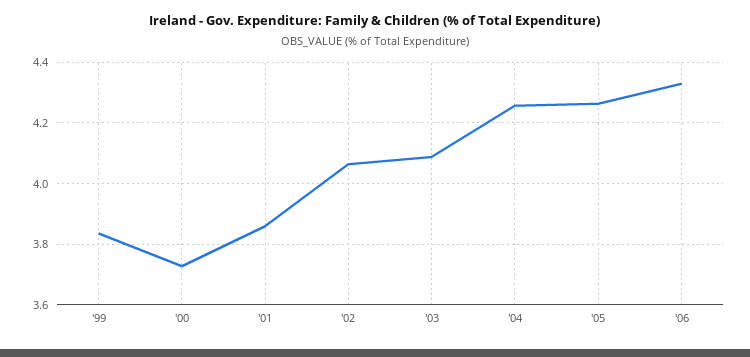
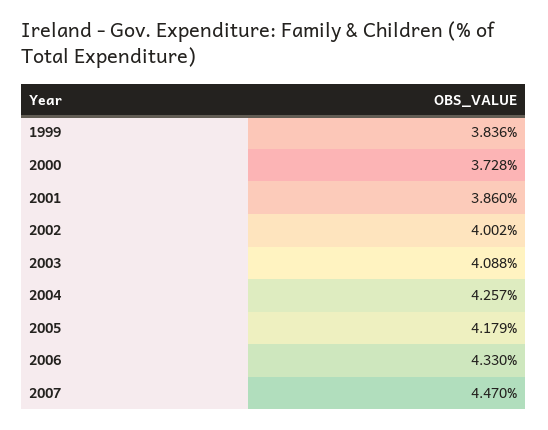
'02: 4.06 -> 4.002
'05: 4.26 -> 4.179
2007: none -> 4.47

